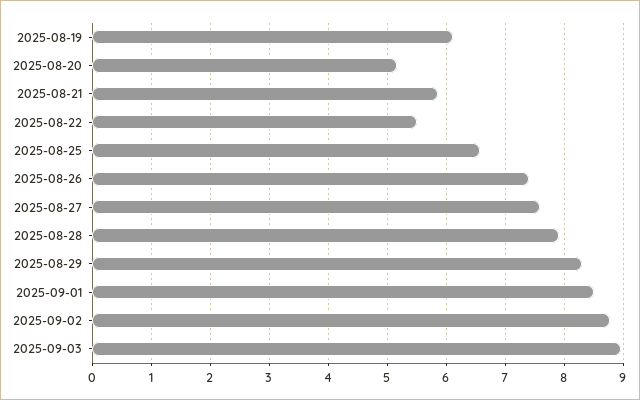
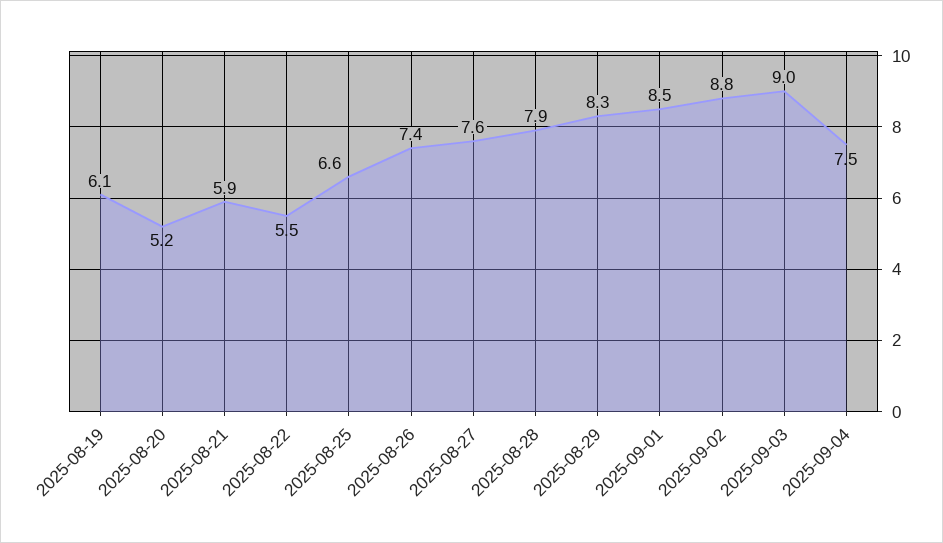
2025-09-04: none -> 7.5

